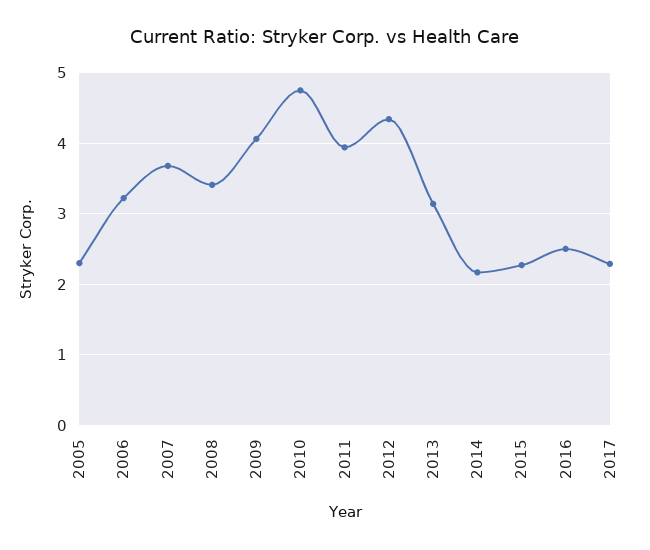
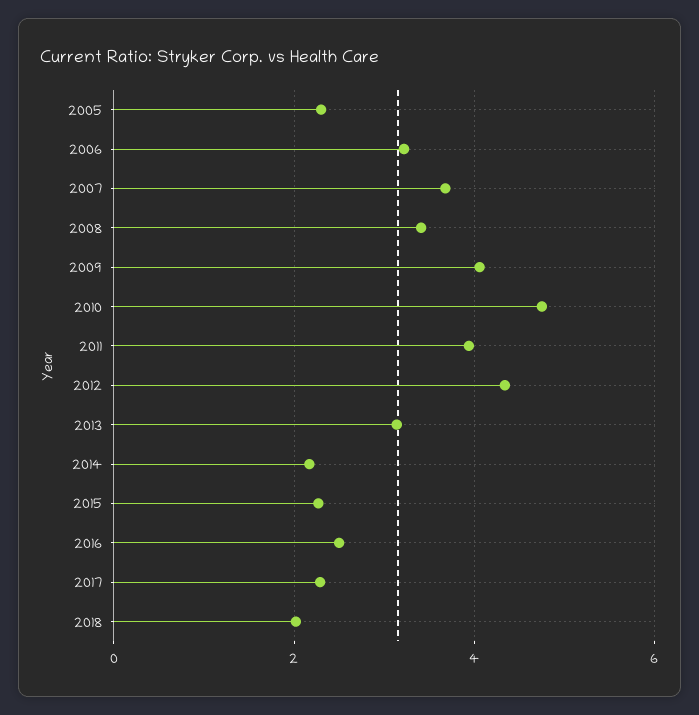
2018: none -> 2

